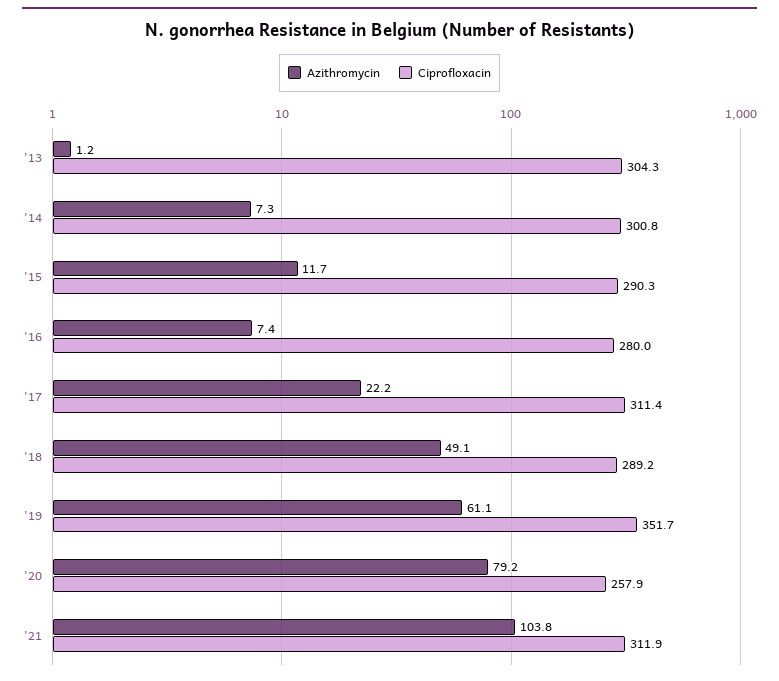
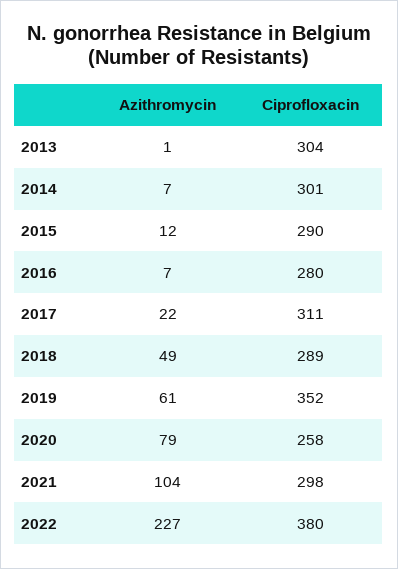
Ciprofloxacin, '21: 311.9 -> 298
Azithromycin, 2022: none -> 227
Ciprofloxacin, 2022: none -> 380

